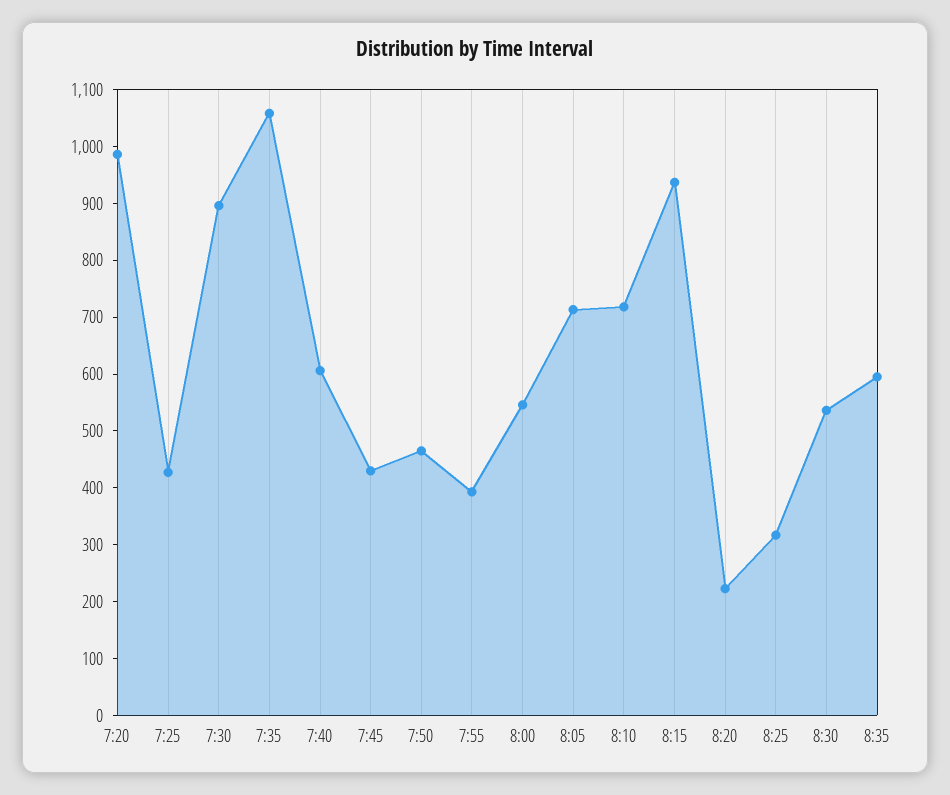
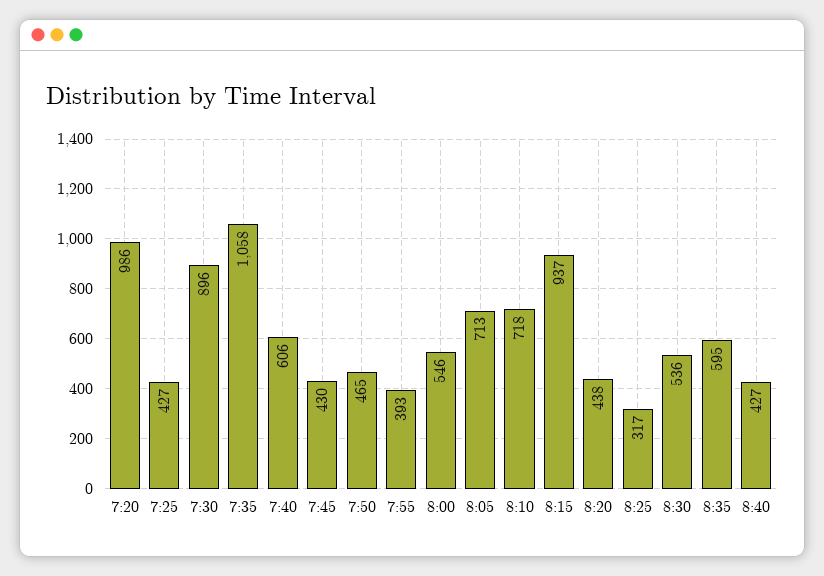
8:20: 220 -> 438
8:40: none -> 427

